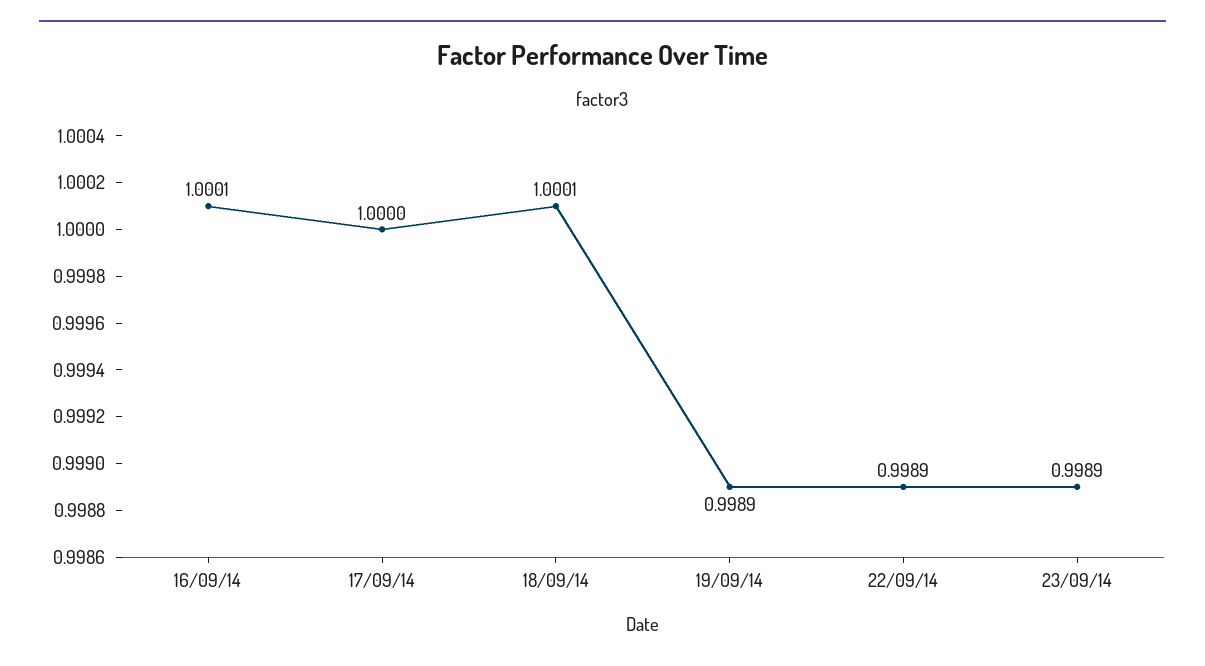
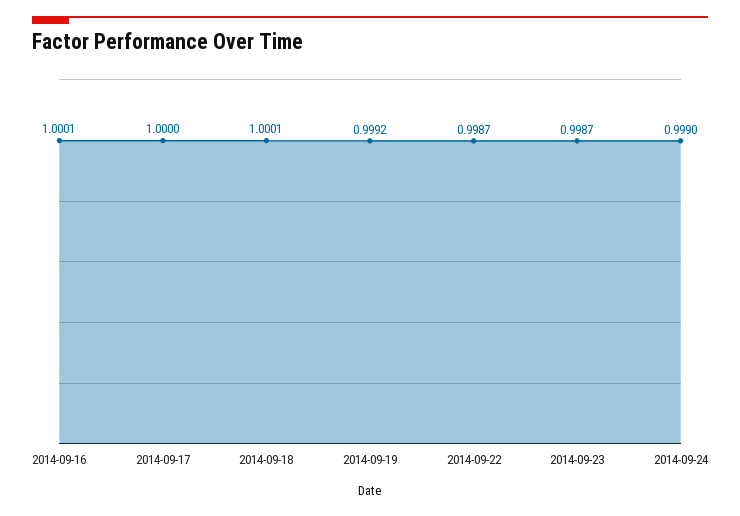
19/09/14: 0.9989 -> 0.9992
22/09/14: 0.9989 -> 0.9987
23/09/14: 0.9989 -> 0.9987
2014-09-24: none -> 0.999

